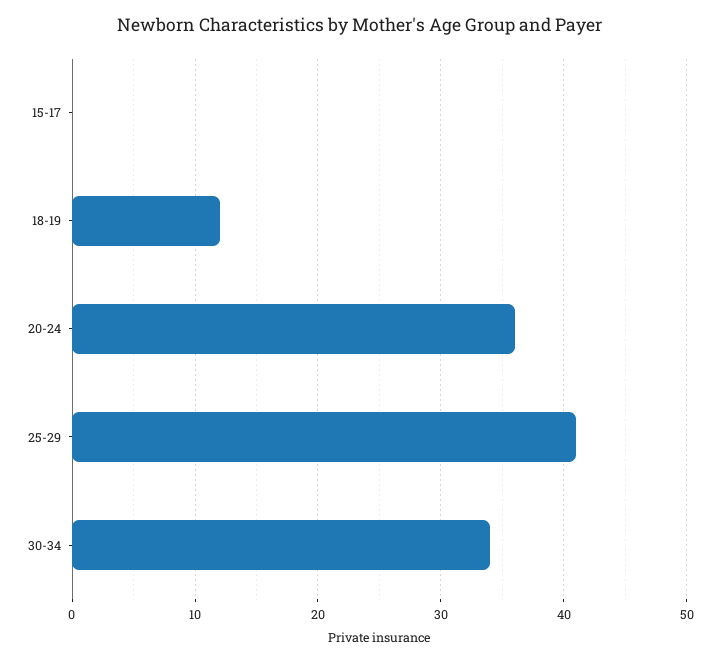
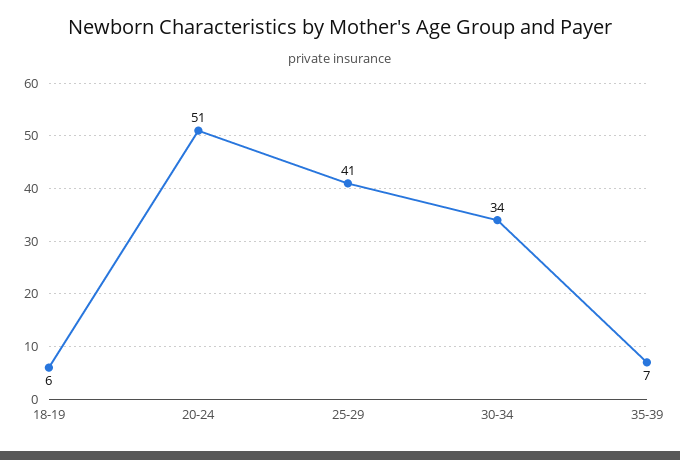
15-17: 0 -> none
18-19: 12 -> 6
20-24: 36 -> 51
35-39: none -> 7

